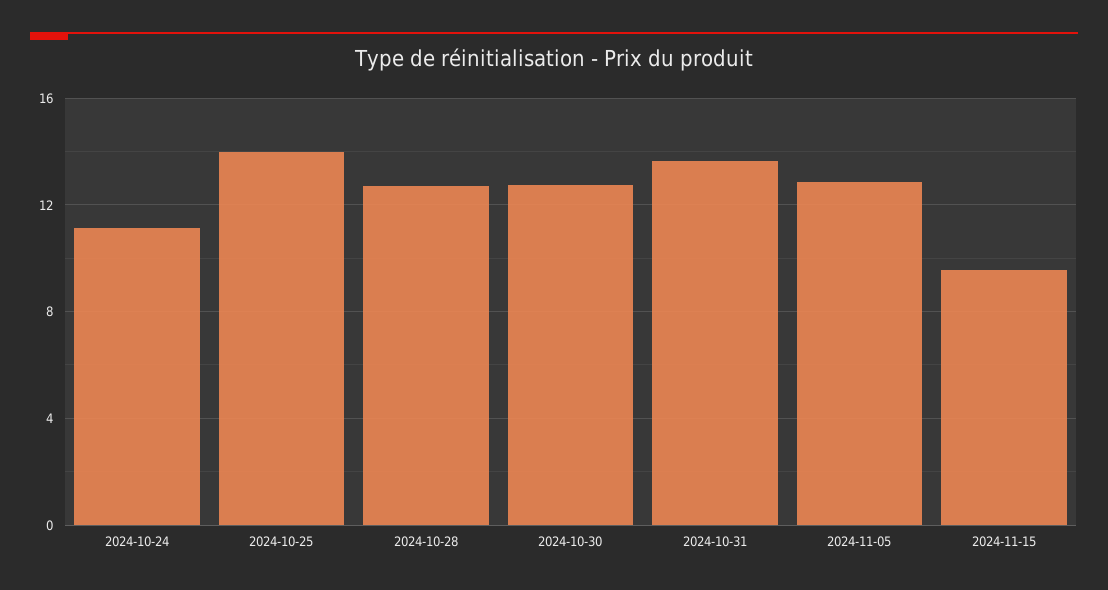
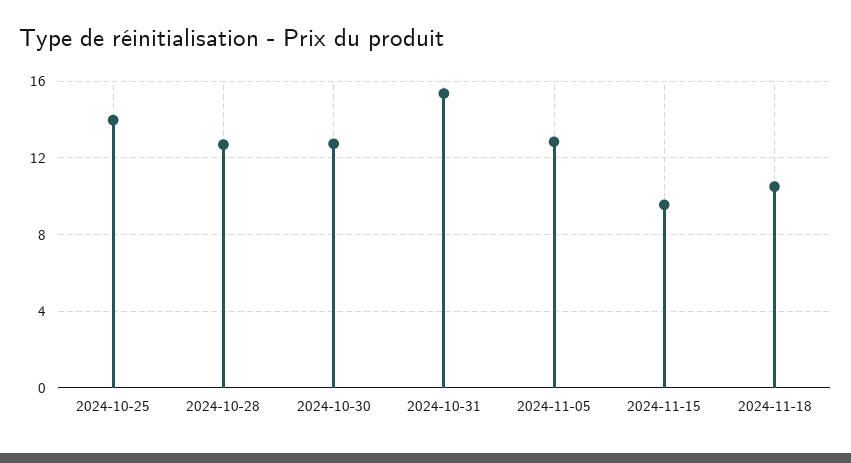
2024-10-24: 11 -> none
2024-10-31: 13.5 -> 15.5
2024-11-18: none -> 10.5

